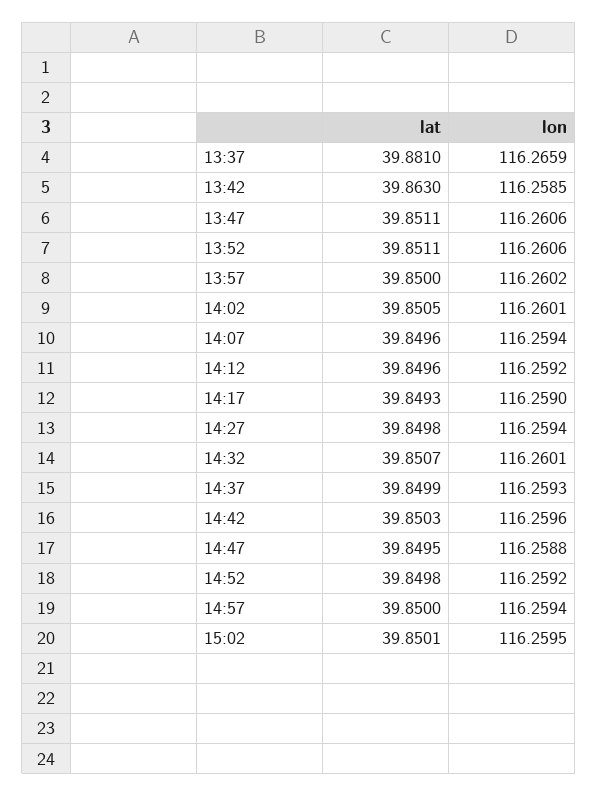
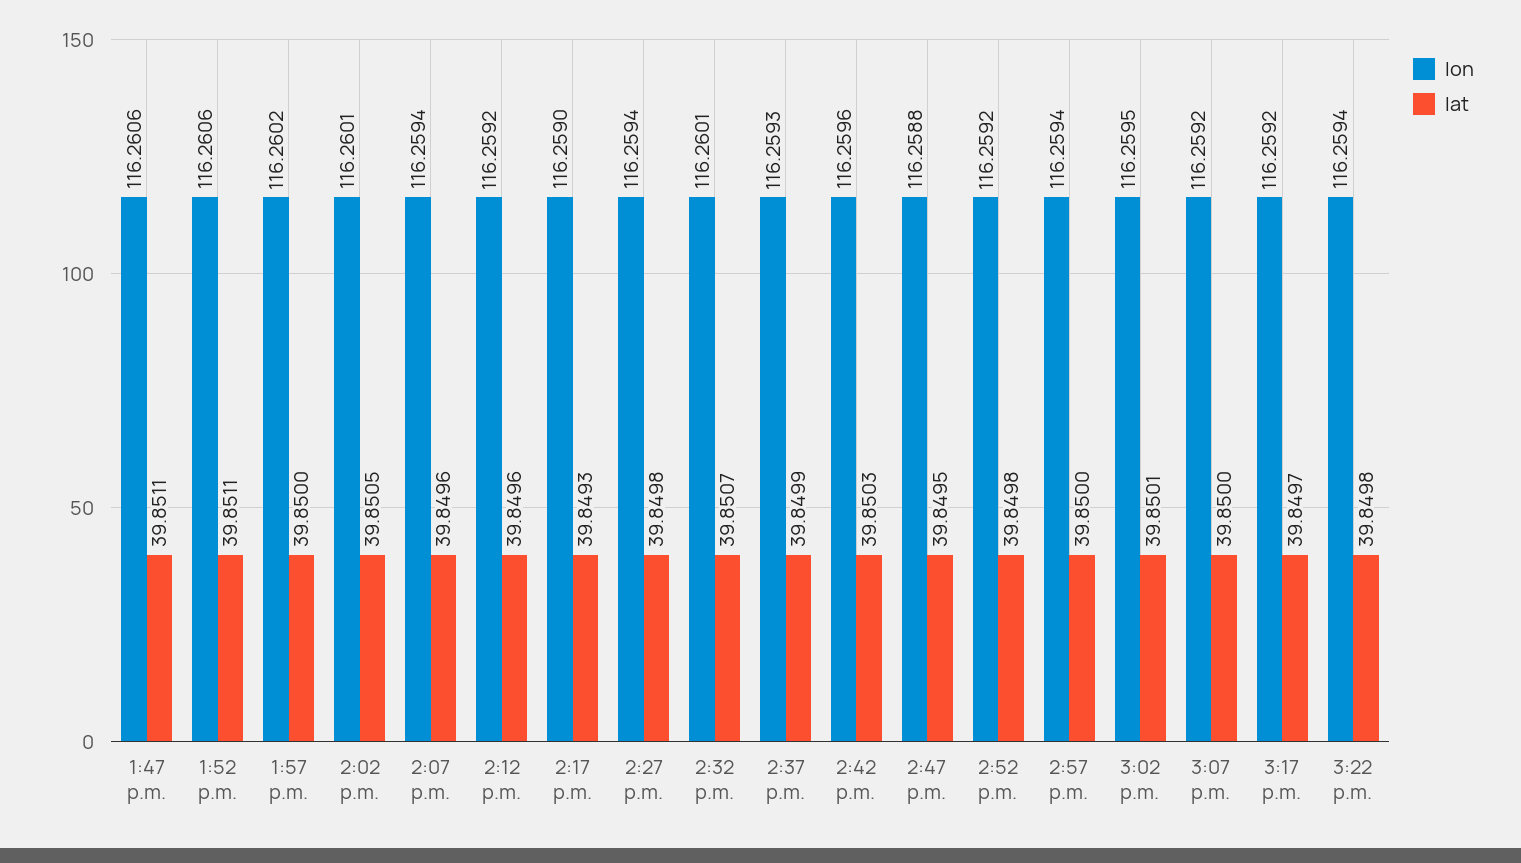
lat, 13:37: 39.881 -> none
lon, 13:37: 116.2659 -> none
lat, 13:42: 39.863 -> none
lon, 13:42: 116.2585 -> none
lon, 3:07 p.m.: none -> 116.2592
lat, 3:07 p.m.: none -> 39.85
lon, 3:17 p.m.: none -> 116.2592
lat, 3:17 p.m.: none -> 39.8497
lon, 3:22 p.m.: none -> 116.2594
lat, 3:22 p.m.: none -> 39.8498

